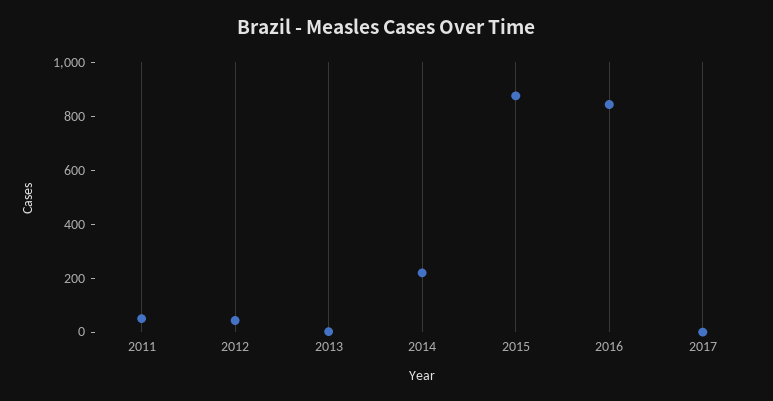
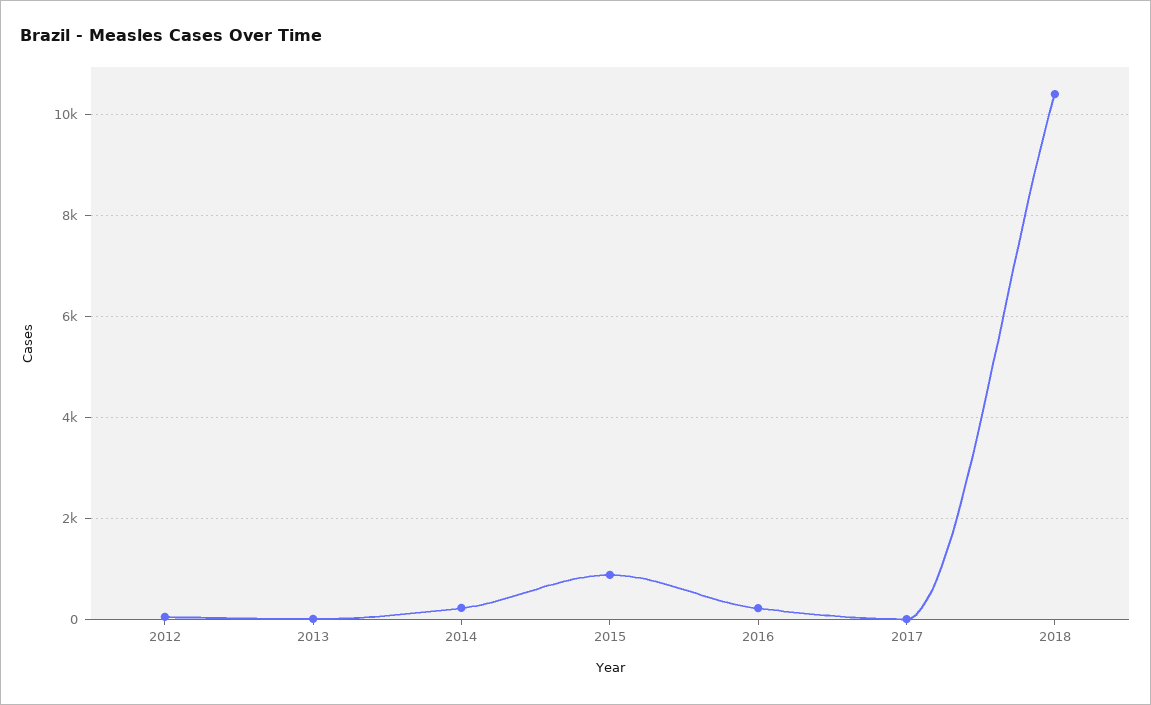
2011: 50 -> none
2016: 850 -> 200
2018: none -> 10400

